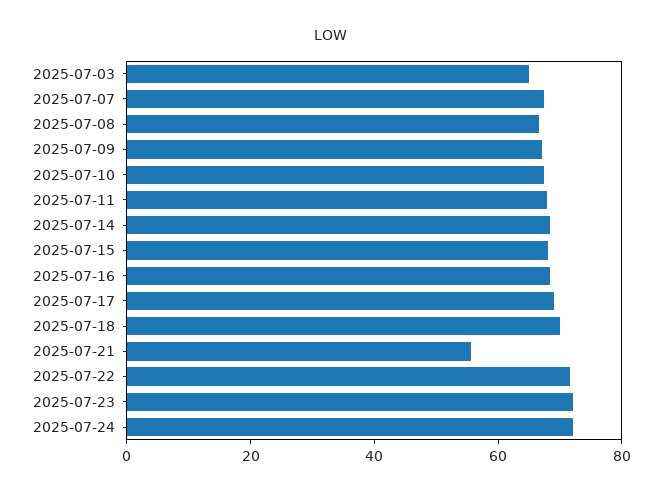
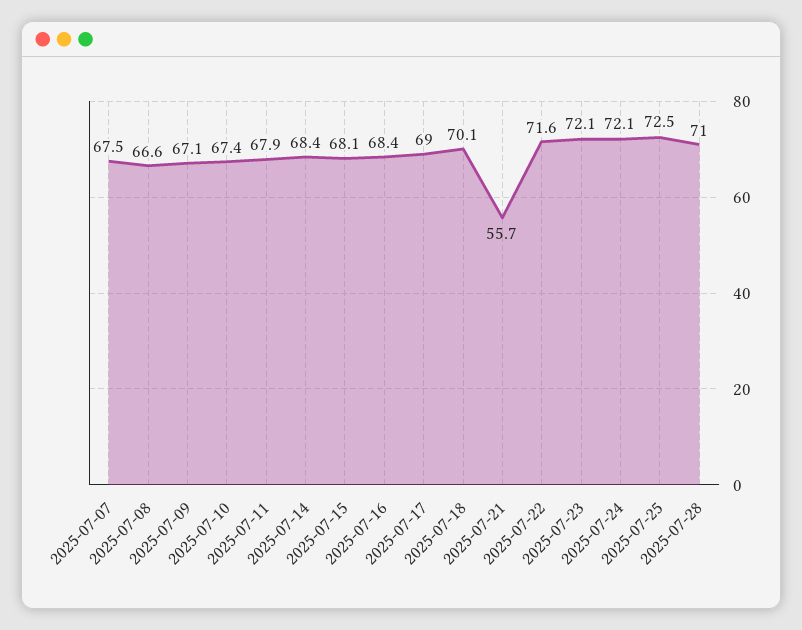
2025-07-03: 65 -> none
2025-07-25: none -> 72.5
2025-07-28: none -> 71

